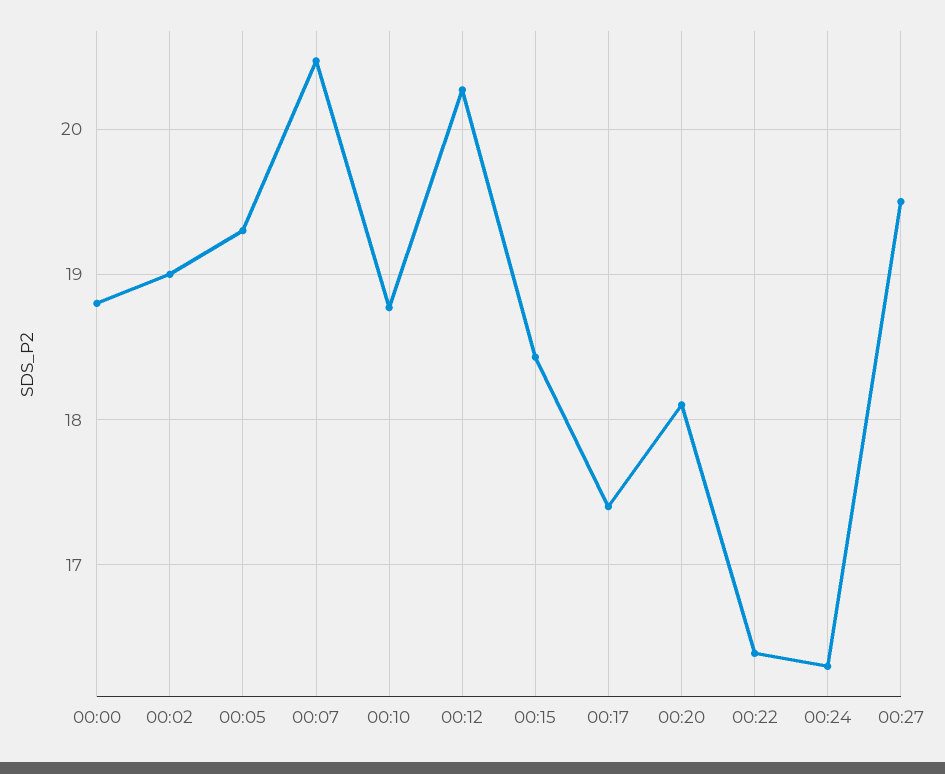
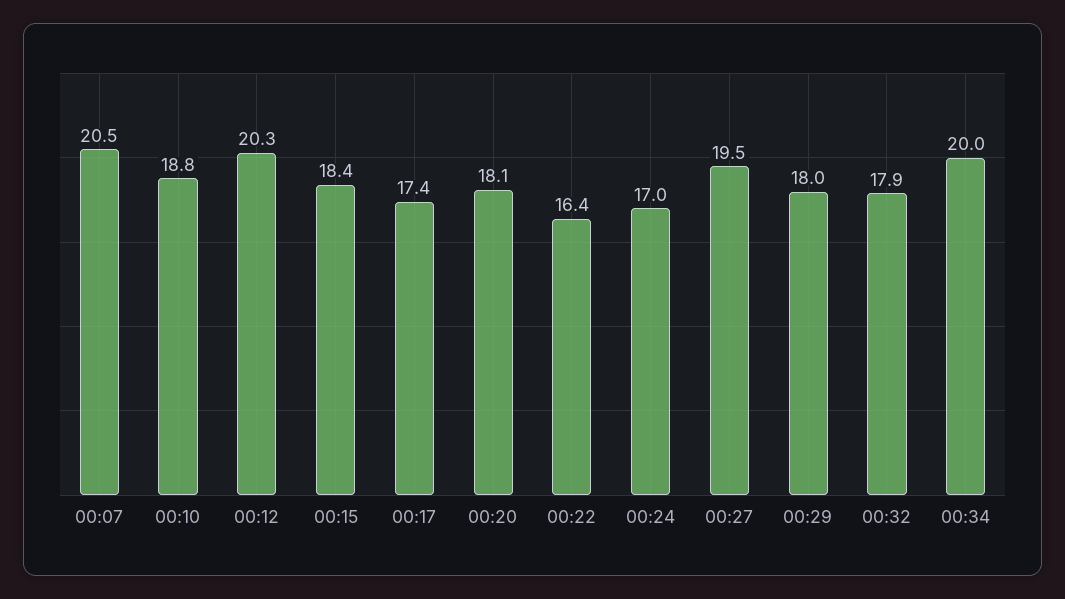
00:00: 18.8 -> none
00:02: 19 -> none
00:05: 19.3 -> none
00:24: 16.3 -> 17
00:29: none -> 18
00:32: none -> 17.9
00:34: none -> 20

